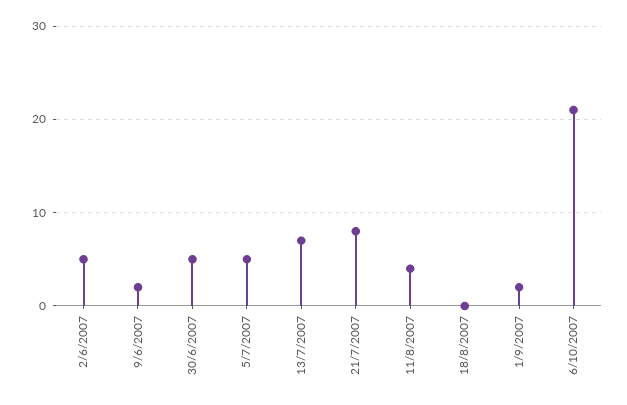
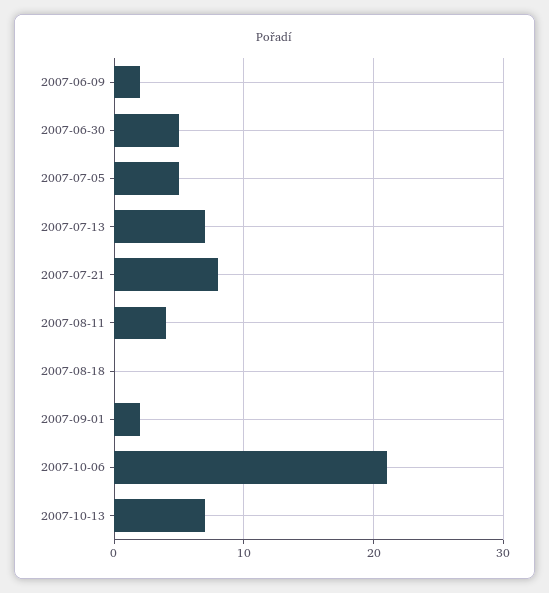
2/6/2007: 5 -> none
2007-10-13: none -> 7

